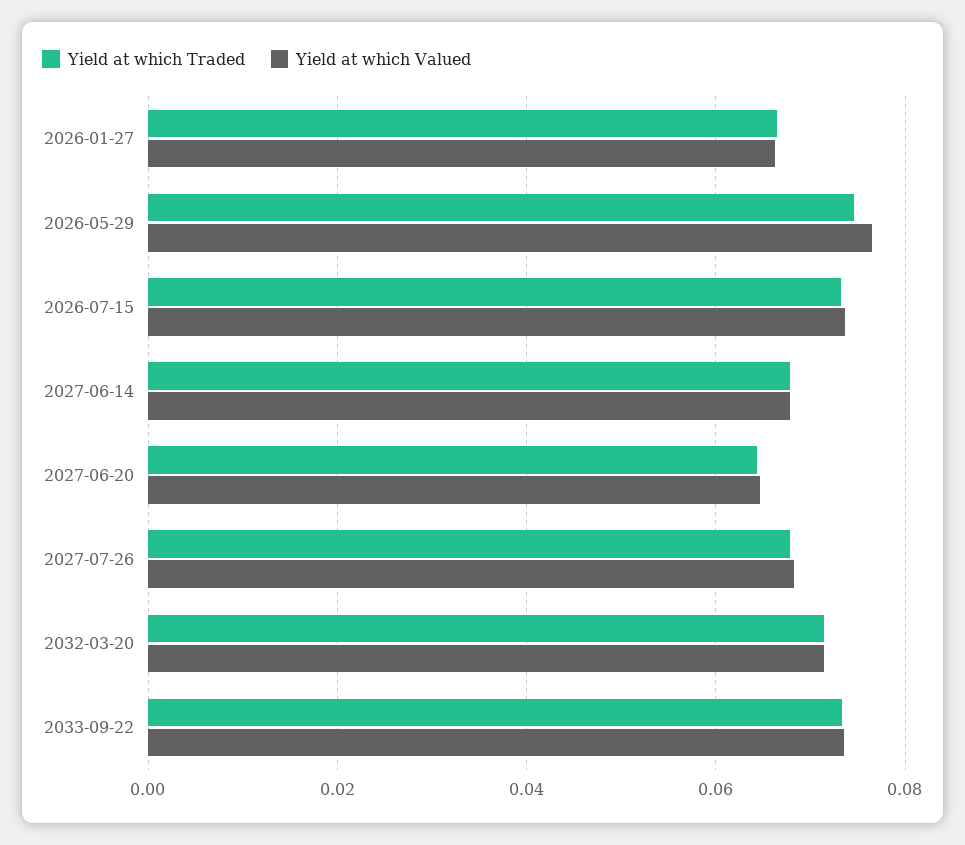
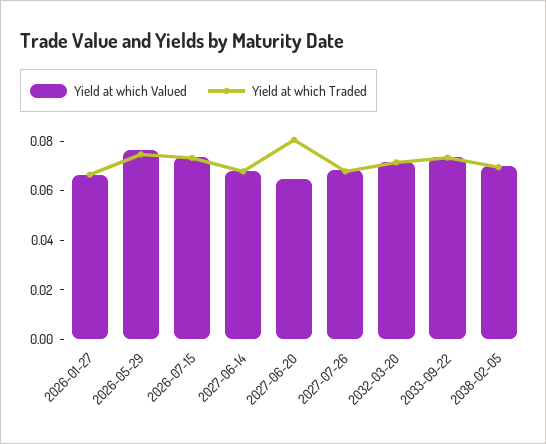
Yield at which Traded, 2027-06-20: 0.064 -> 0.08
Yield at which Valued, 2038-02-05: none -> 0.07
Yield at which Traded, 2038-02-05: none -> 0.07

